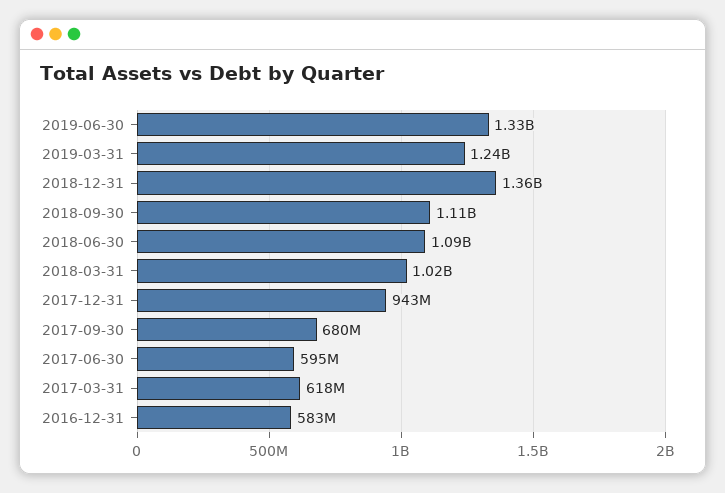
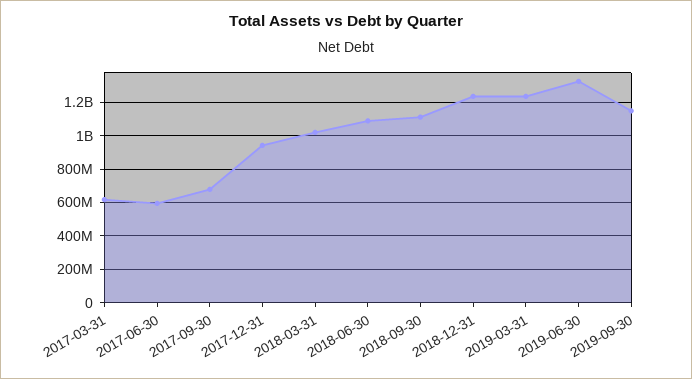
2018-12-31: 1360000000 -> 1250000000
2016-12-31: 583000000 -> none
2019-09-30: none -> 1150000000

